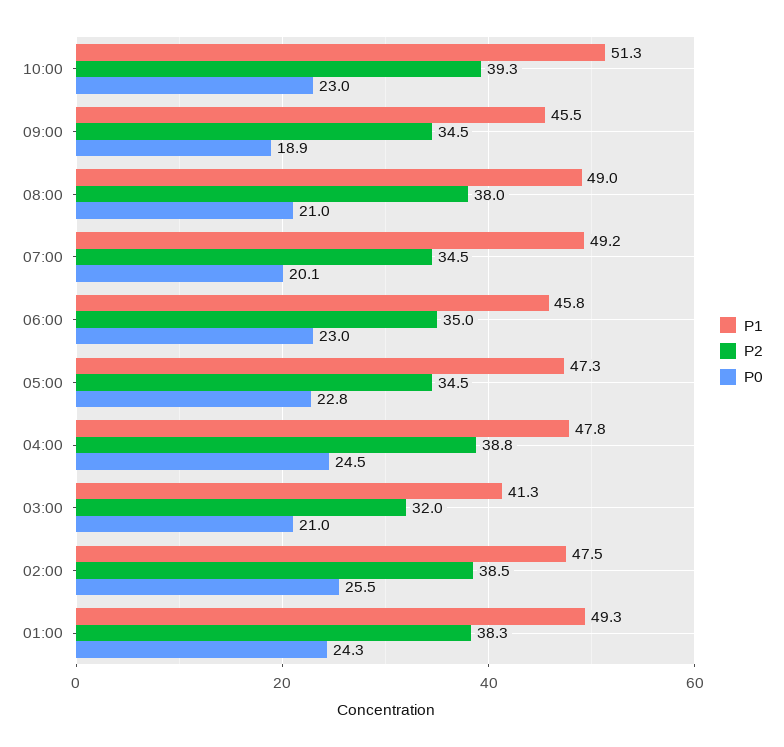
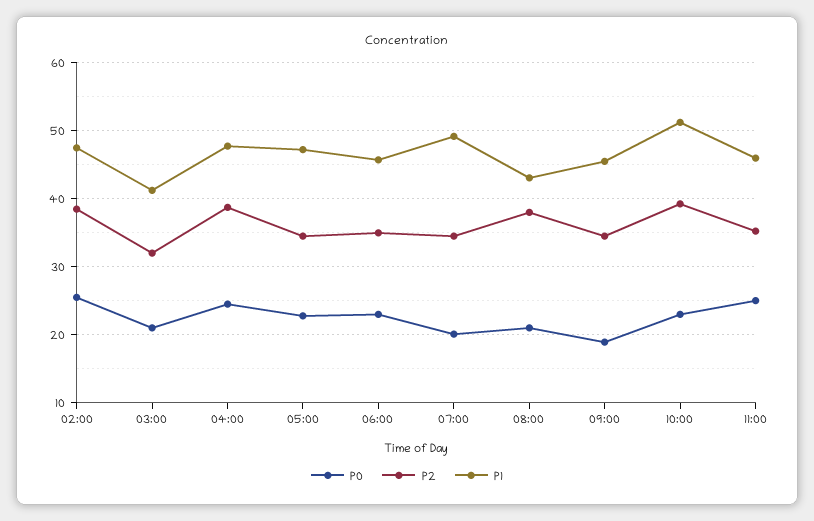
P1, 08:00: 49 -> 43
P1, 01:00: 49.3 -> none
P2, 01:00: 38.3 -> none
P0, 01:00: 24.3 -> none
P0, 11:00: none -> 25
P2, 11:00: none -> 35
P1, 11:00: none -> 46

